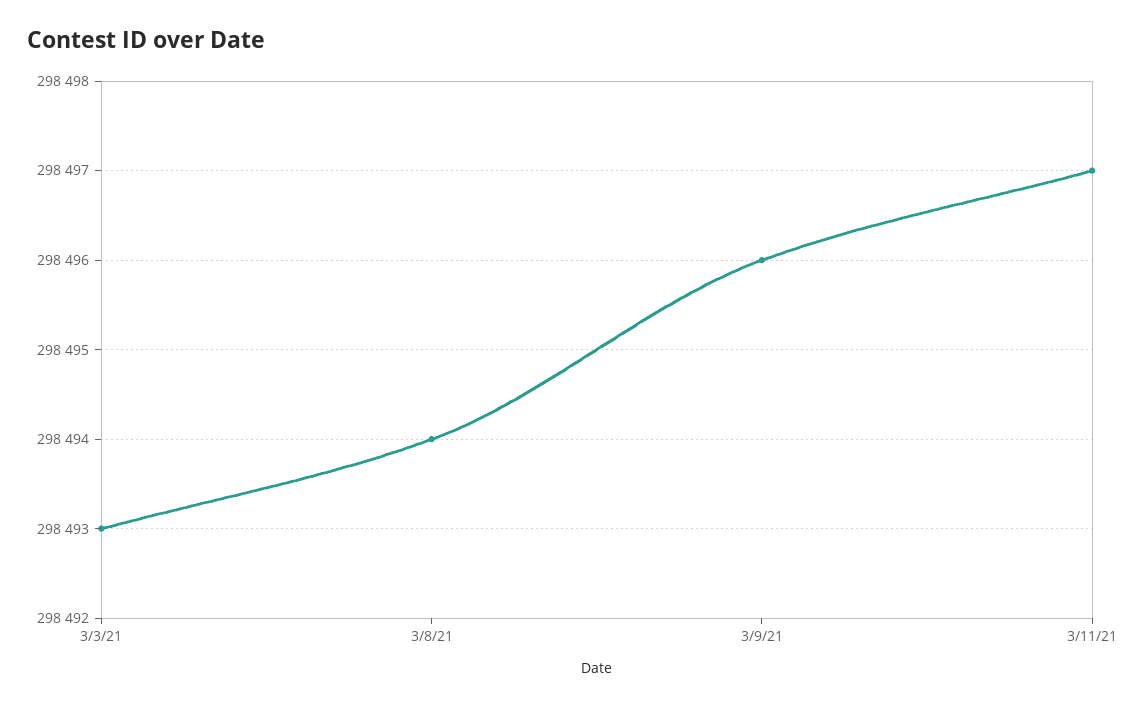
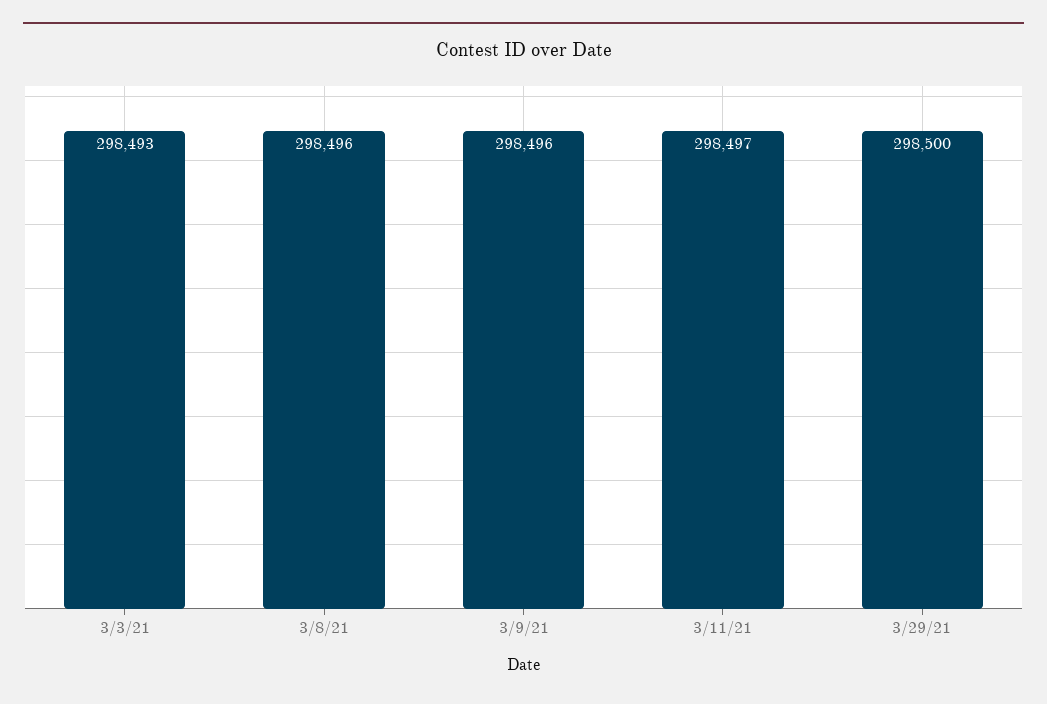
3/8/21: 298494 -> 298496
3/29/21: none -> 298500

